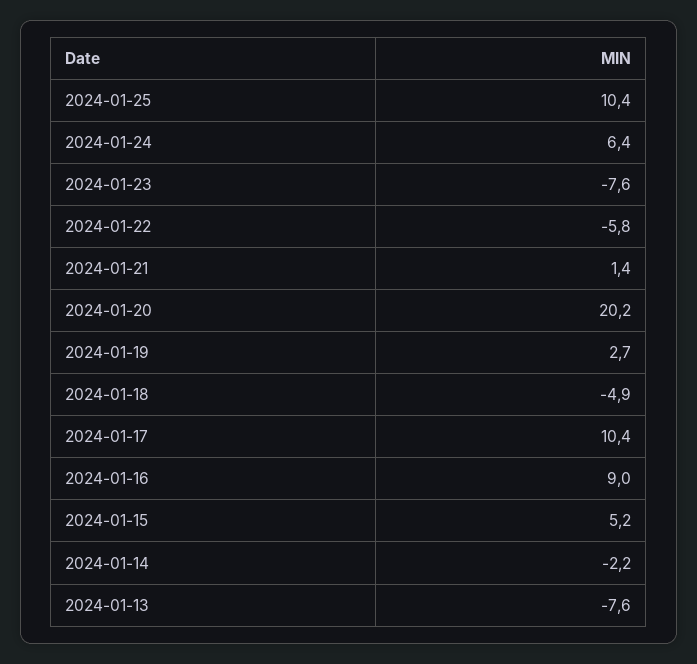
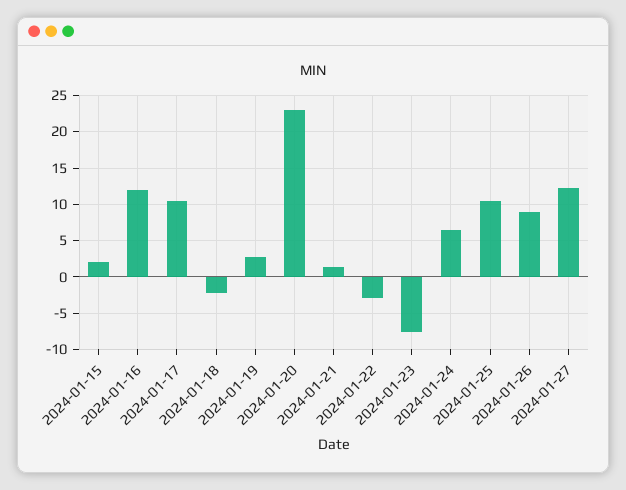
2024-01-22: -5.8 -> -3
2024-01-20: 20.2 -> 23
2024-01-18: -4.9 -> -2
2024-01-16: 9 -> 12
2024-01-15: 5.2 -> 2
2024-01-14: -2.2 -> none
2024-01-13: -7.6 -> none
2024-01-26: none -> 9
2024-01-27: none -> 12

